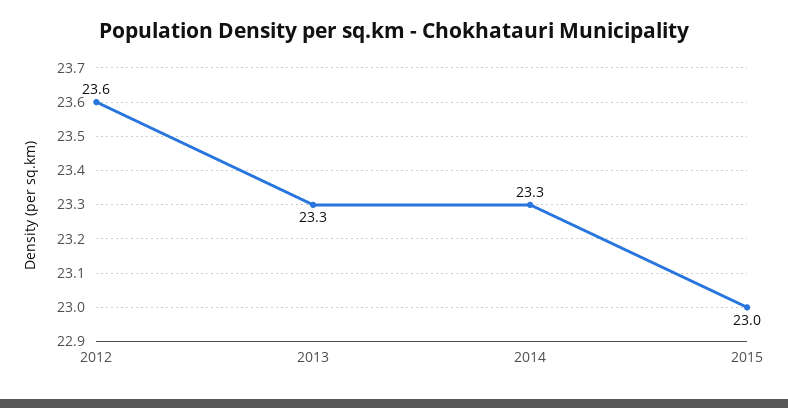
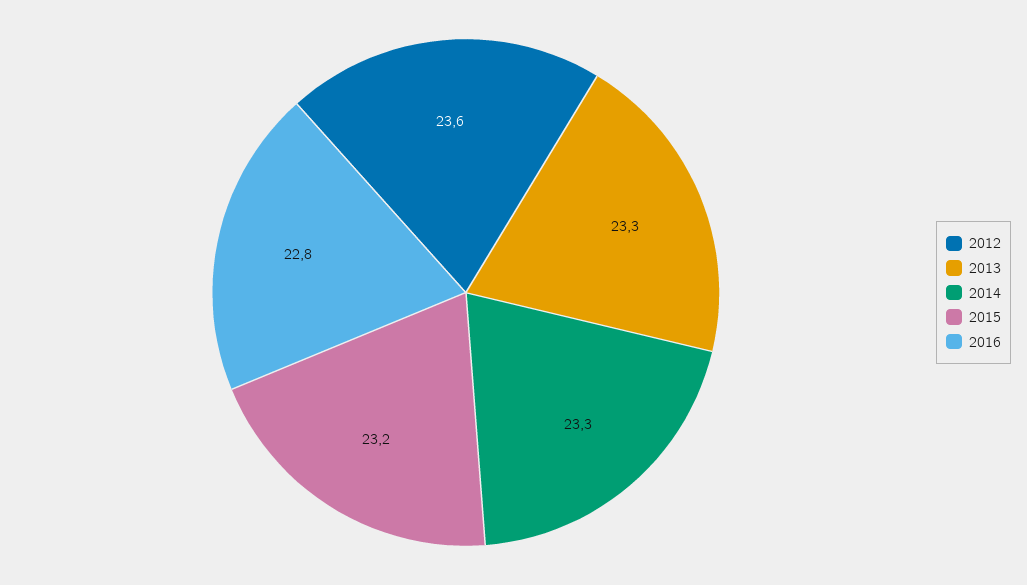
2015: 23 -> 23.2
2016: none -> 22.8

